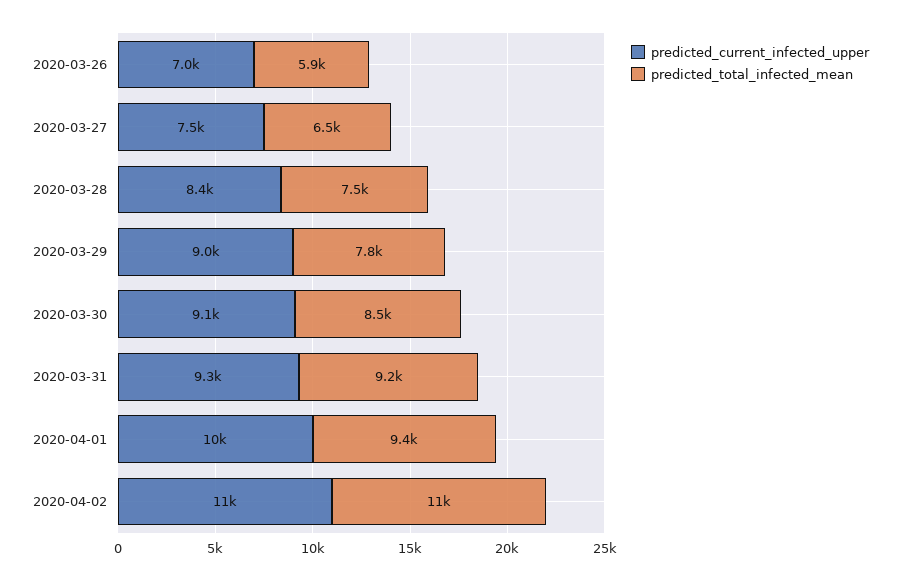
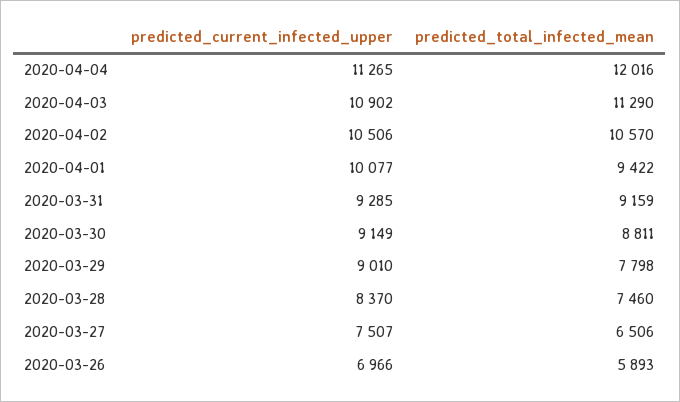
predicted_total_infected_mean, 2020-03-30: 8500 -> 8811
predicted_current_infected_upper, 2020-04-04: none -> 11265
predicted_total_infected_mean, 2020-04-04: none -> 12016
predicted_current_infected_upper, 2020-04-03: none -> 10902
predicted_total_infected_mean, 2020-04-03: none -> 11290

